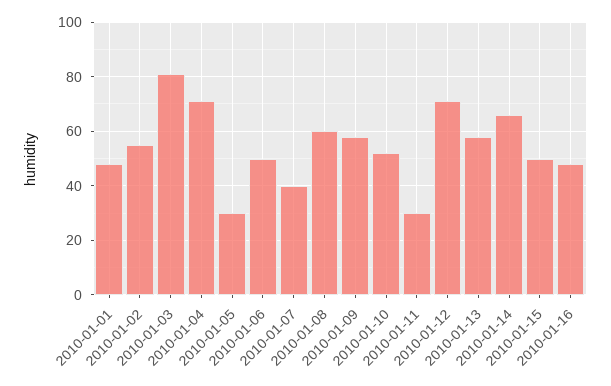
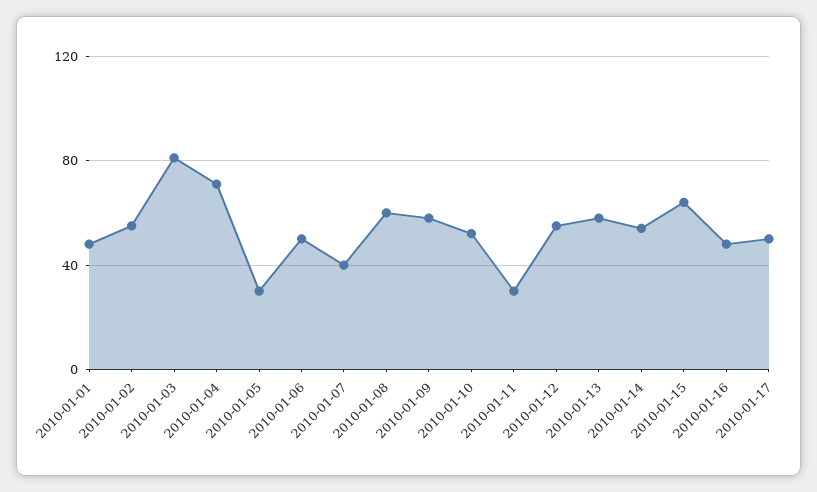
2010-01-12: 70 -> 55
2010-01-14: 65 -> 55
2010-01-15: 50 -> 65
2010-01-17: none -> 50

